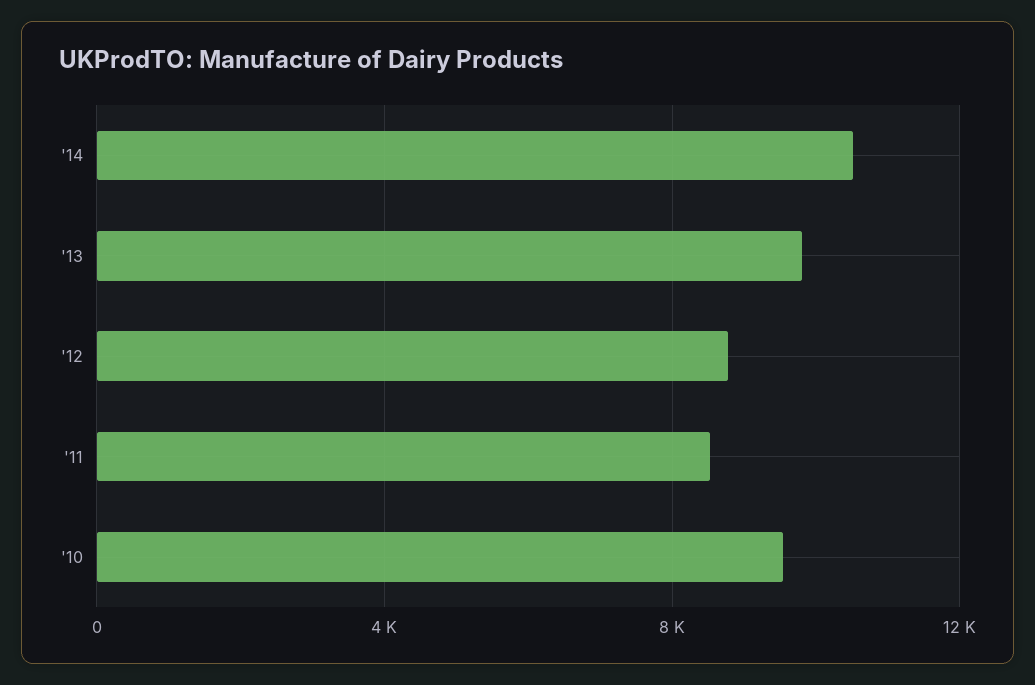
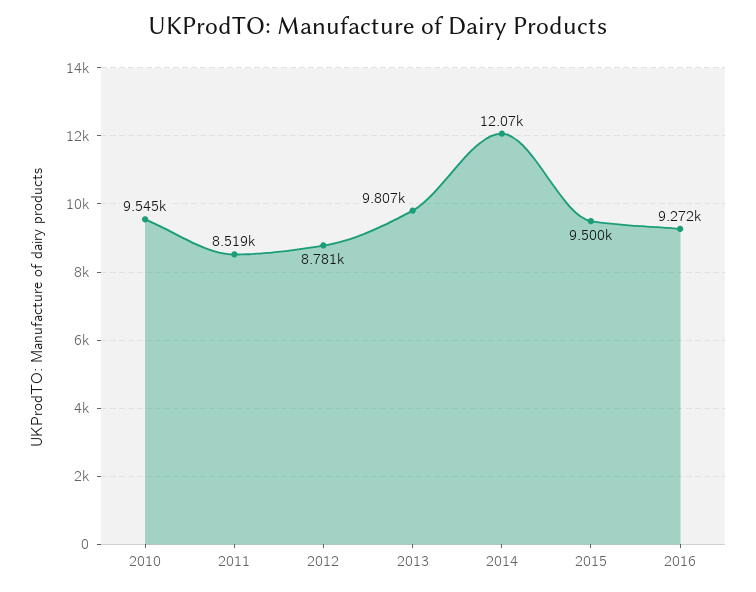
'14: 10500 -> 12070
2015: none -> 9500
2016: none -> 9272

